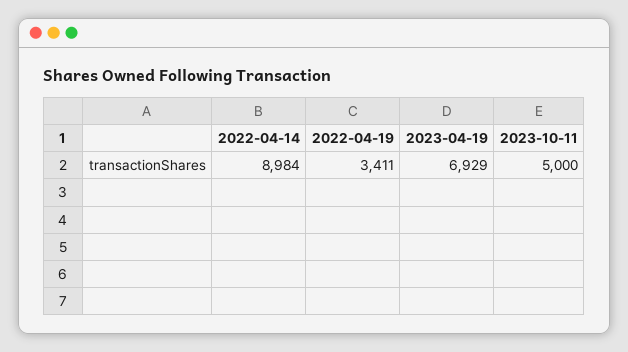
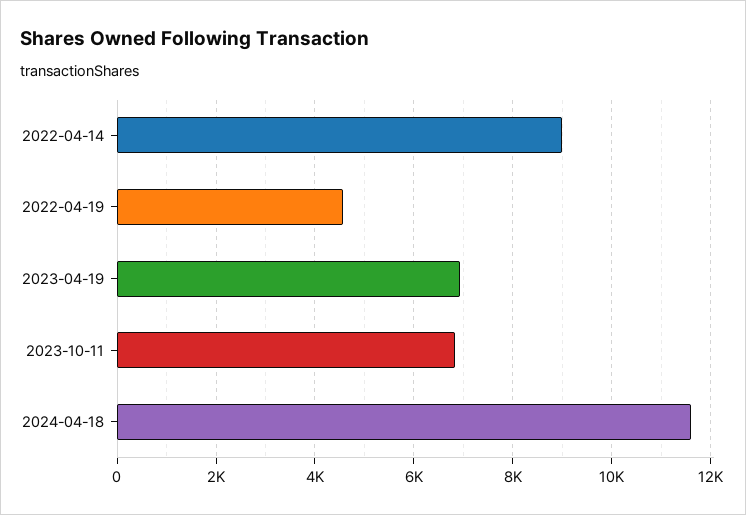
2022-04-19: 3411 -> 4600
2023-10-11: 5000 -> 6800
2024-04-18: none -> 11600

